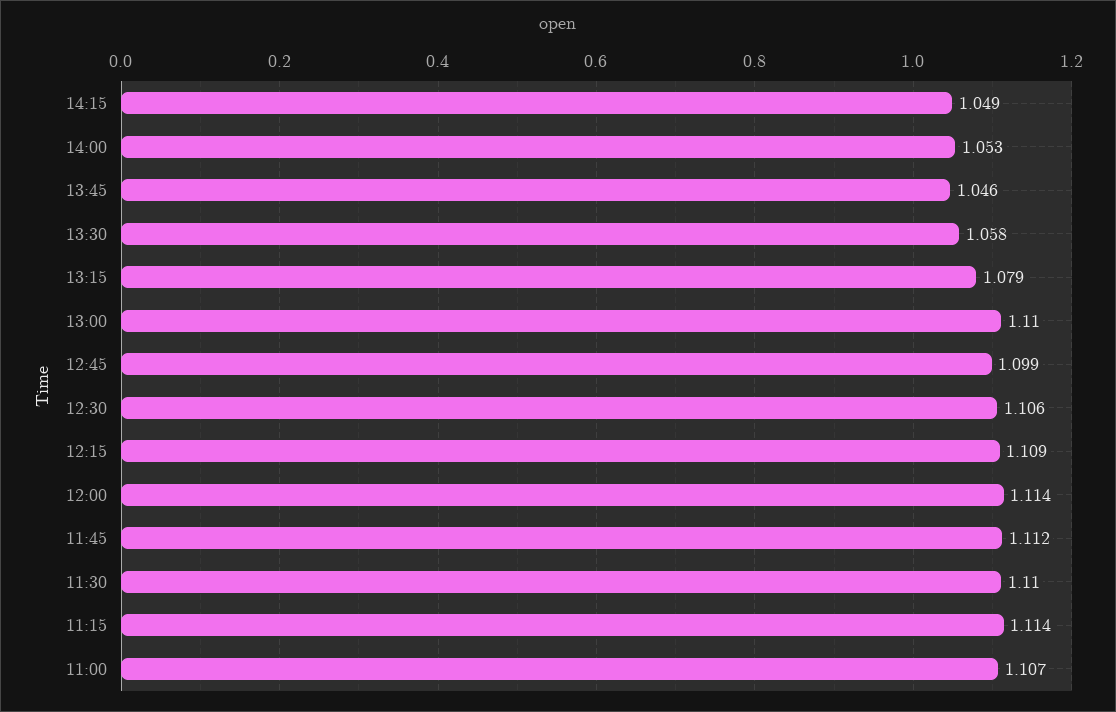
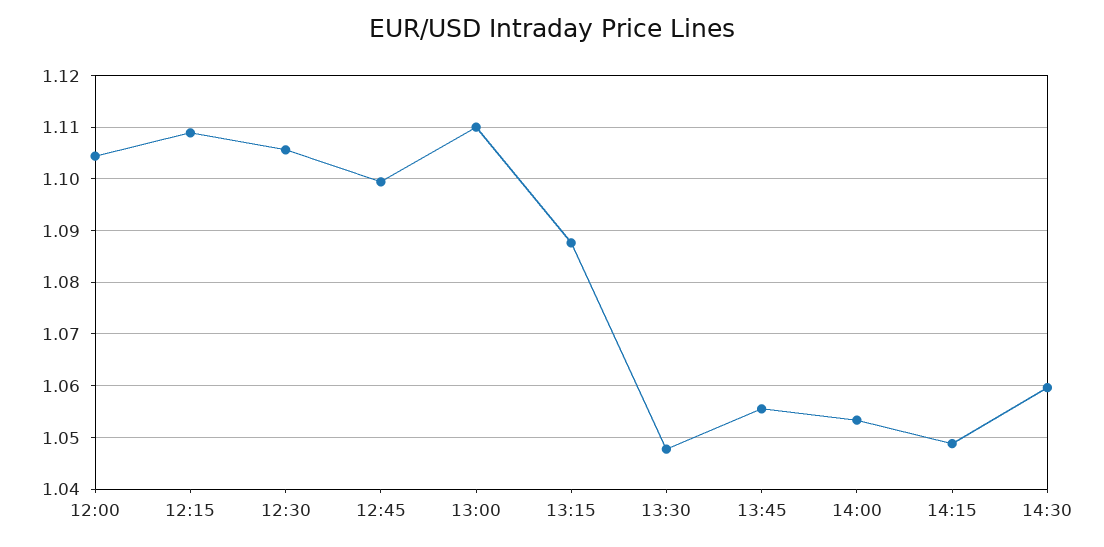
13:45: 1.046 -> 1.056
13:30: 1.058 -> 1.048
13:15: 1.079 -> 1.088
12:00: 1.114 -> 1.104
11:45: 1.112 -> none
11:30: 1.11 -> none
11:15: 1.114 -> none
11:00: 1.107 -> none
14:30: none -> 1.06

